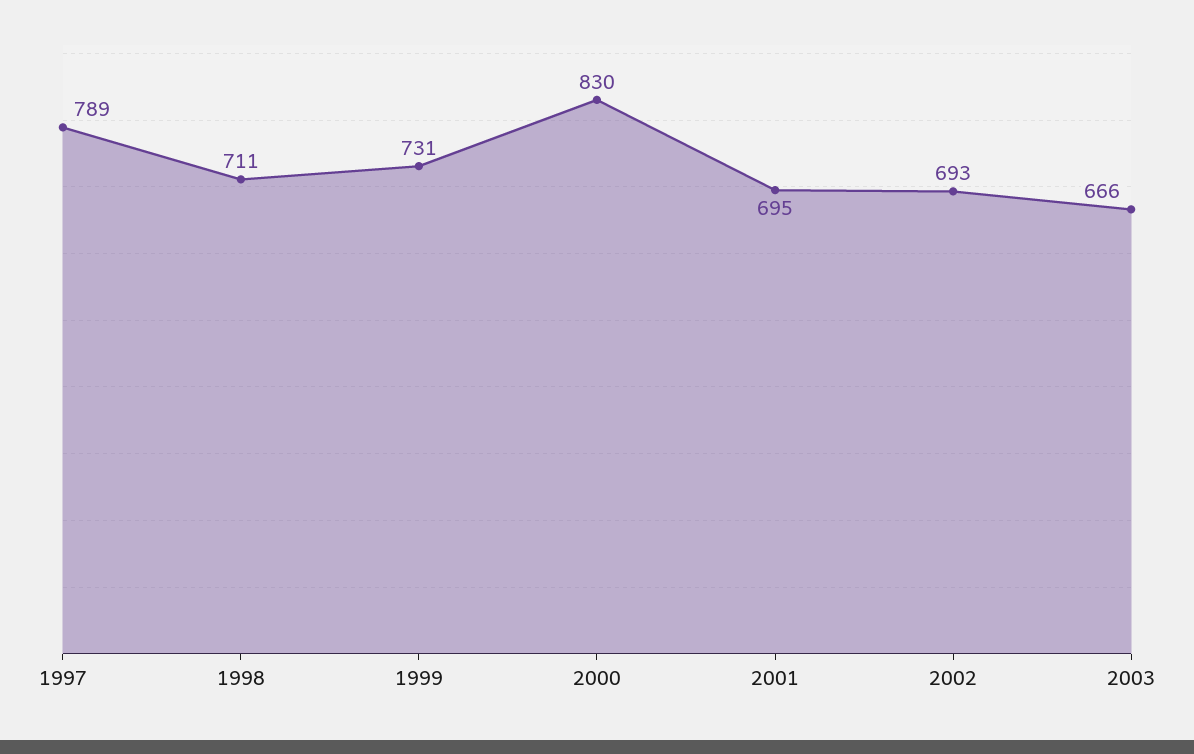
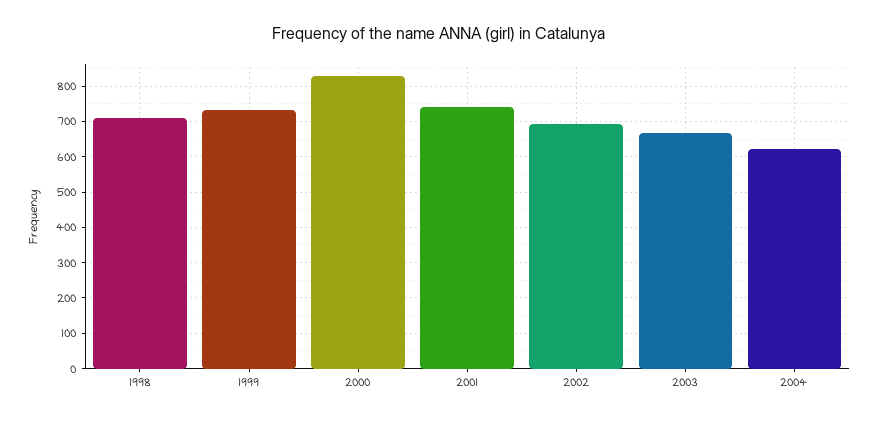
1997: 789 -> none
2001: 695 -> 740
2004: none -> 620

